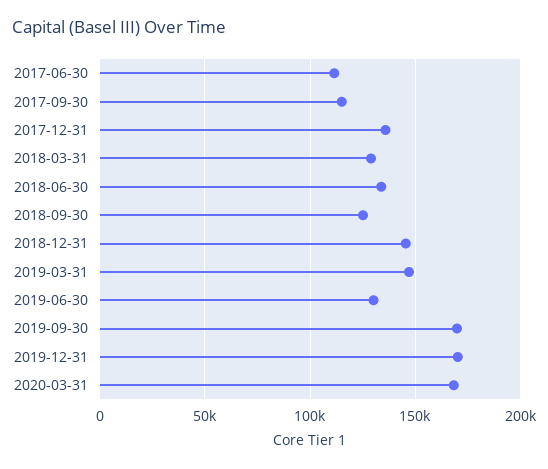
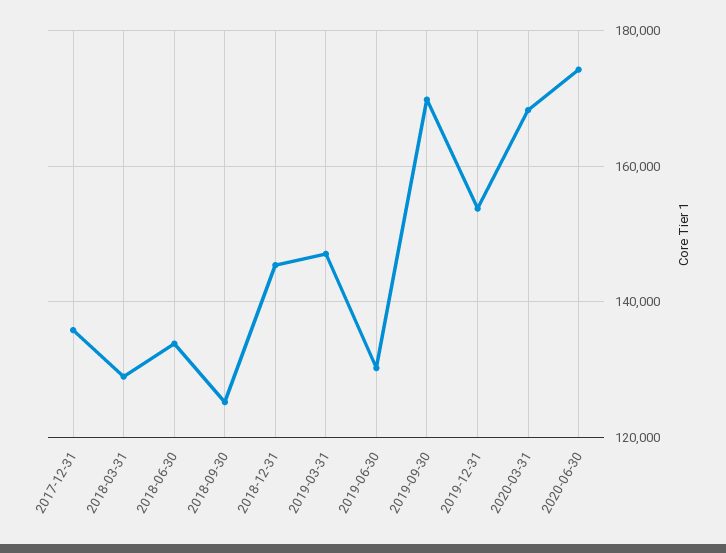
2017-06-30: 110000 -> none
2017-09-30: 115000 -> none
2019-12-31: 170000 -> 154000
2020-06-30: none -> 174000

